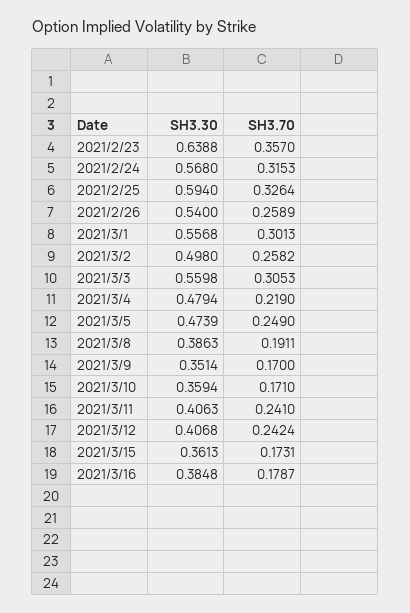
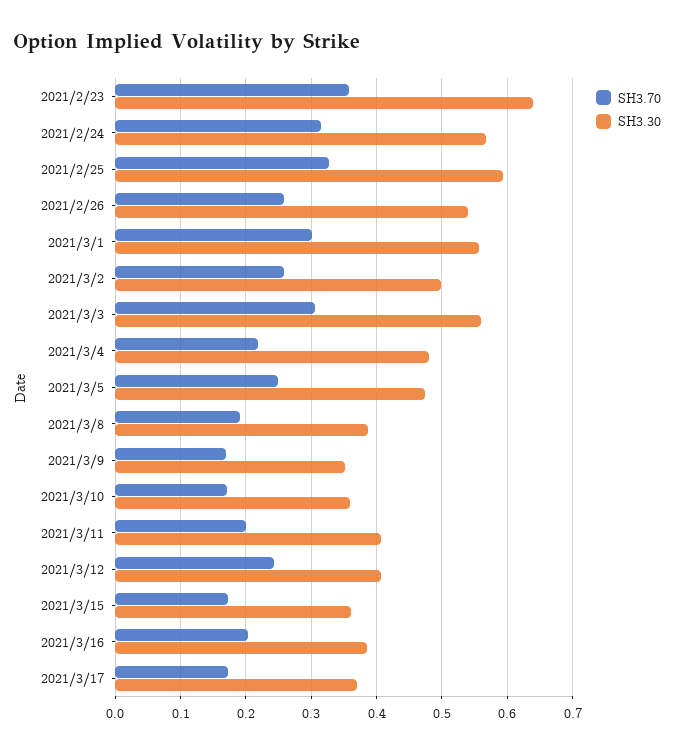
SH3.70, 2021/3/11: 0.241 -> 0.2
SH3.70, 2021/3/16: 0.1787 -> 0.2
SH3.70, 2021/3/17: none -> 0.17
SH3.30, 2021/3/17: none -> 0.37

